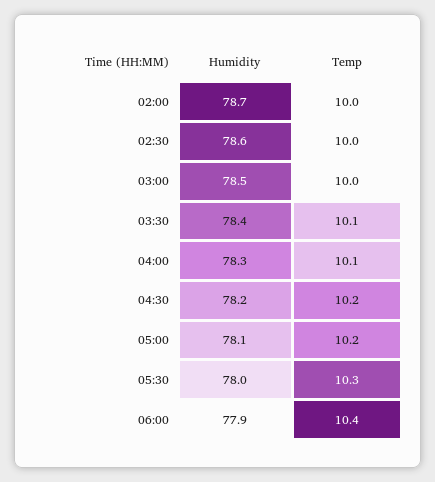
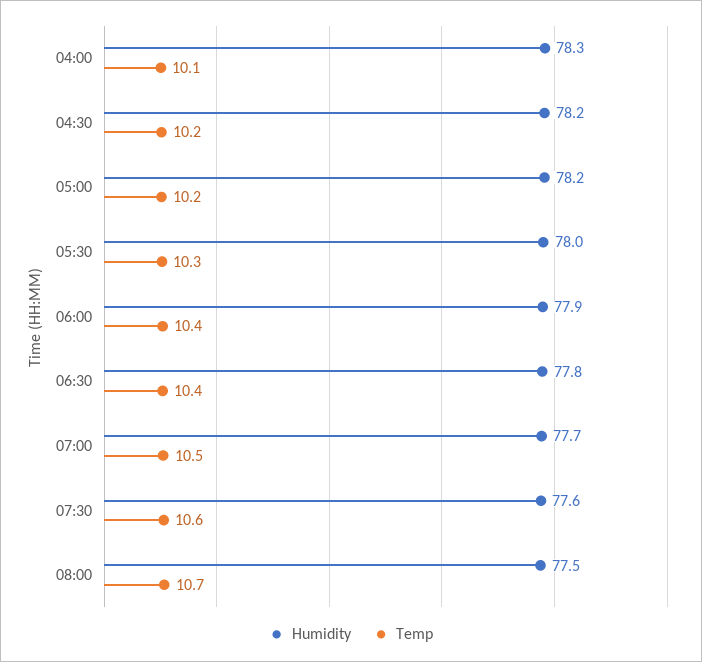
Humidity, 02:00: 78.7 -> none
Temp, 02:00: 10 -> none
Humidity, 02:30: 78.6 -> none
Temp, 02:30: 10 -> none
Humidity, 03:00: 78.5 -> none
Temp, 03:00: 10 -> none
Humidity, 03:30: 78.4 -> none
Temp, 03:30: 10.1 -> none
Humidity, 05:00: 78.1 -> 78.2
Humidity, 06:30: none -> 77.8
Temp, 06:30: none -> 10.4
Humidity, 07:00: none -> 77.7
Temp, 07:00: none -> 10.5
Humidity, 07:30: none -> 77.6
Temp, 07:30: none -> 10.6
Humidity, 08:00: none -> 77.5
Temp, 08:00: none -> 10.7

